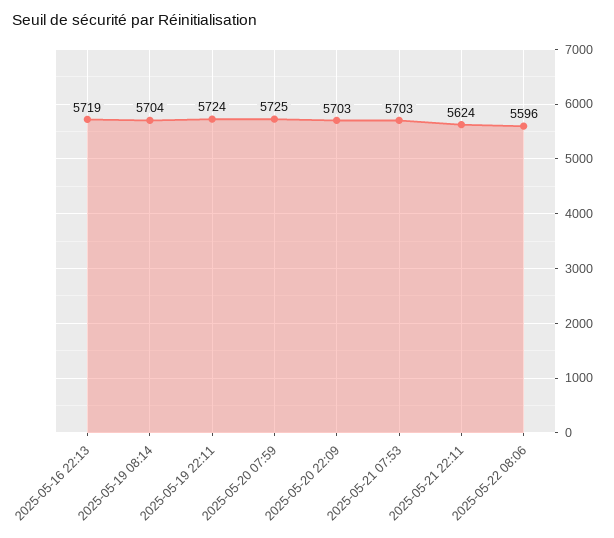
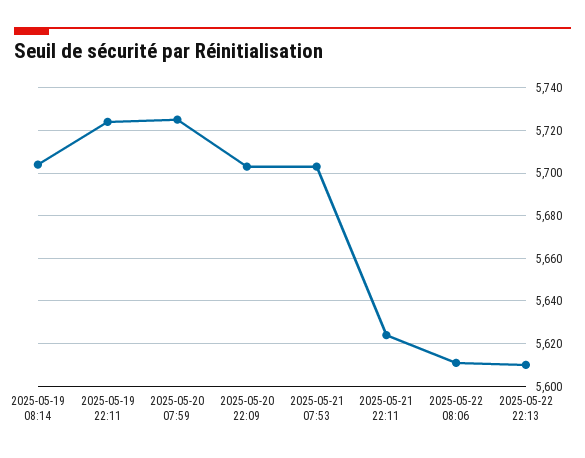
2025-05-16 22:13: 5719 -> none
2025-05-22 08:06: 5596 -> 5610
2025-05-22 22:13: none -> 5610

